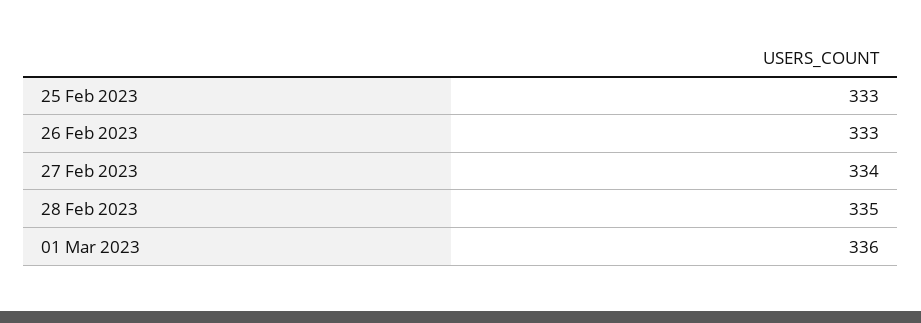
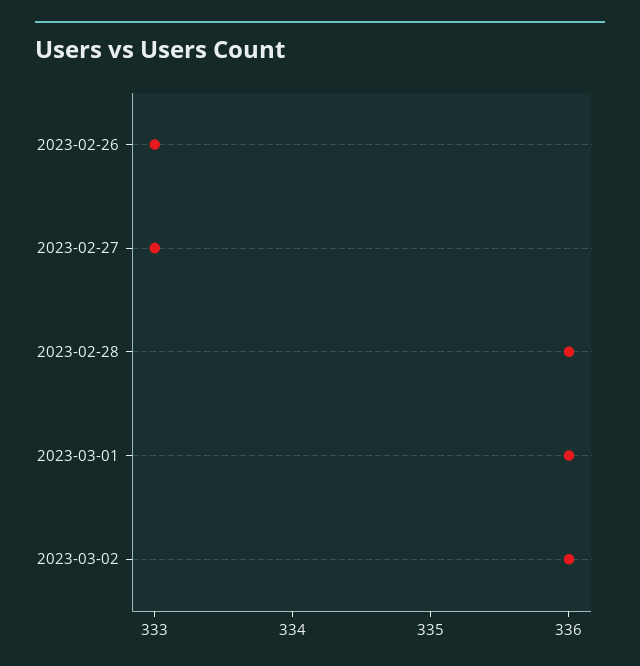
25 Feb 2023: 333 -> none
27 Feb 2023: 334 -> 333
28 Feb 2023: 335 -> 336
2023-03-02: none -> 336

